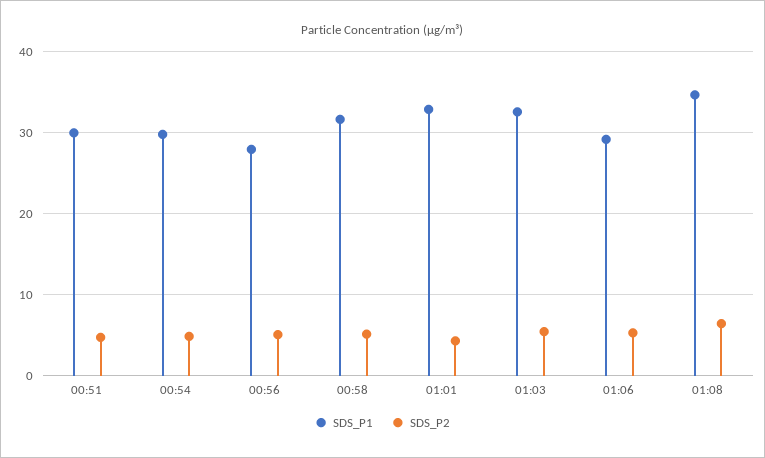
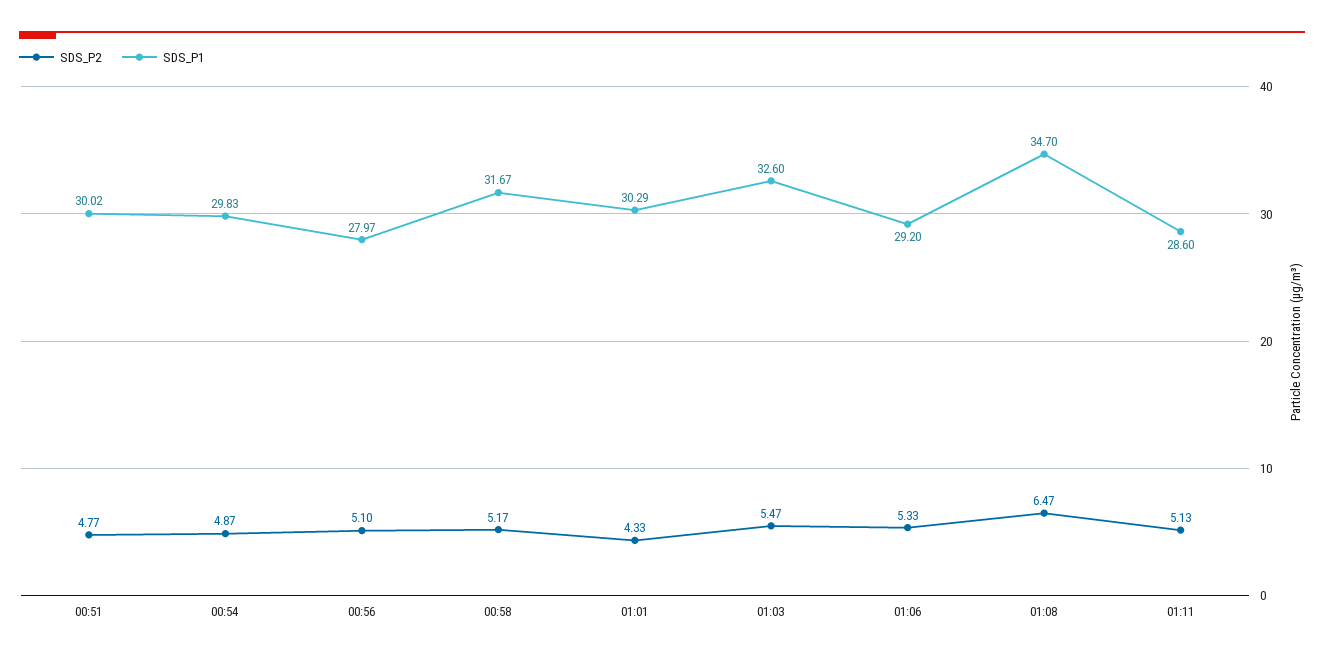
SDS_P1, 01:01: 33 -> 30.29
SDS_P2, 01:11: none -> 5.13
SDS_P1, 01:11: none -> 28.6

